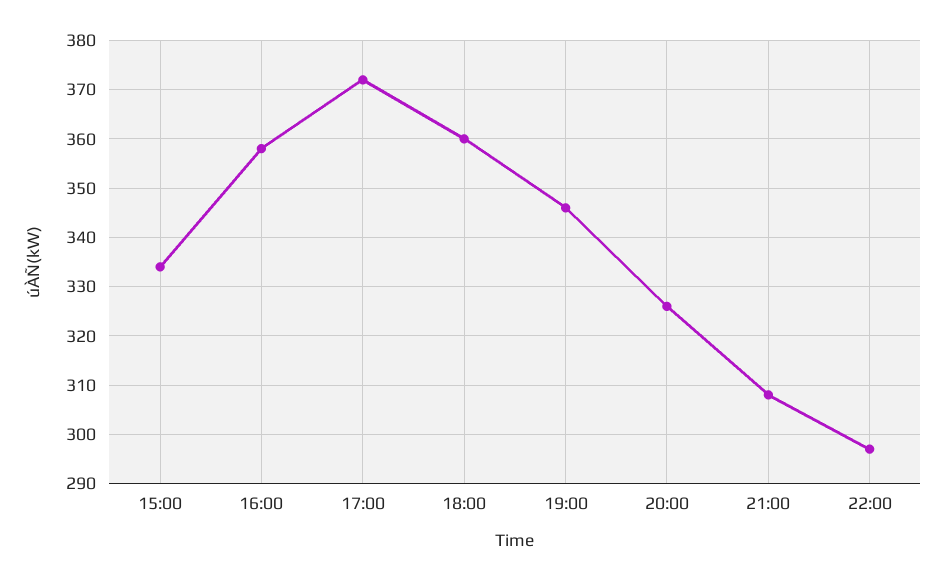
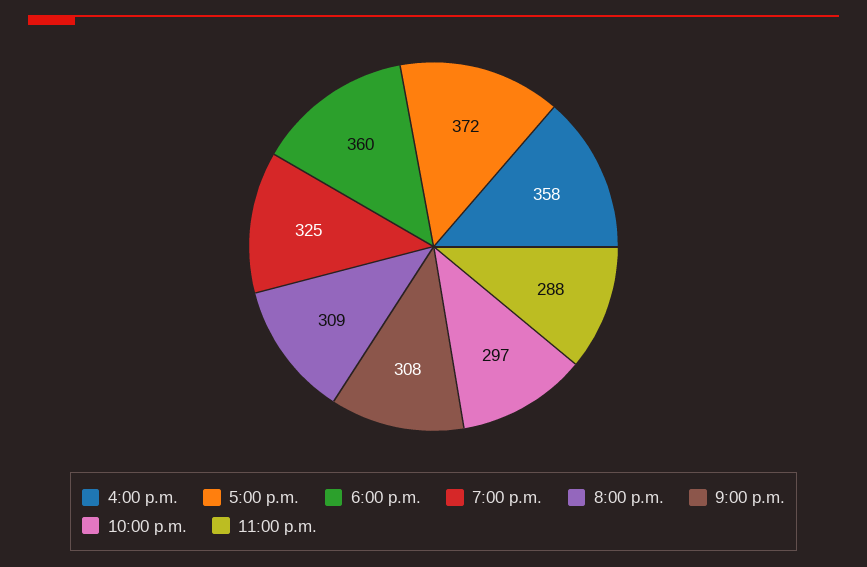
15:00: 335 -> none
19:00: 345 -> 325
20:00: 325 -> 309
11:00 p.m.: none -> 288

